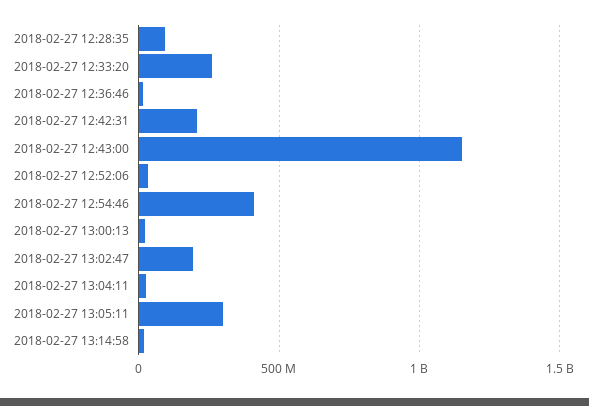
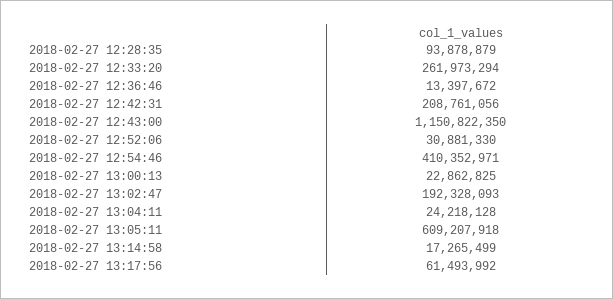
2018-02-27 13:05:11: 300000000 -> 609207918
2018-02-27 13:17:56: none -> 61493992

